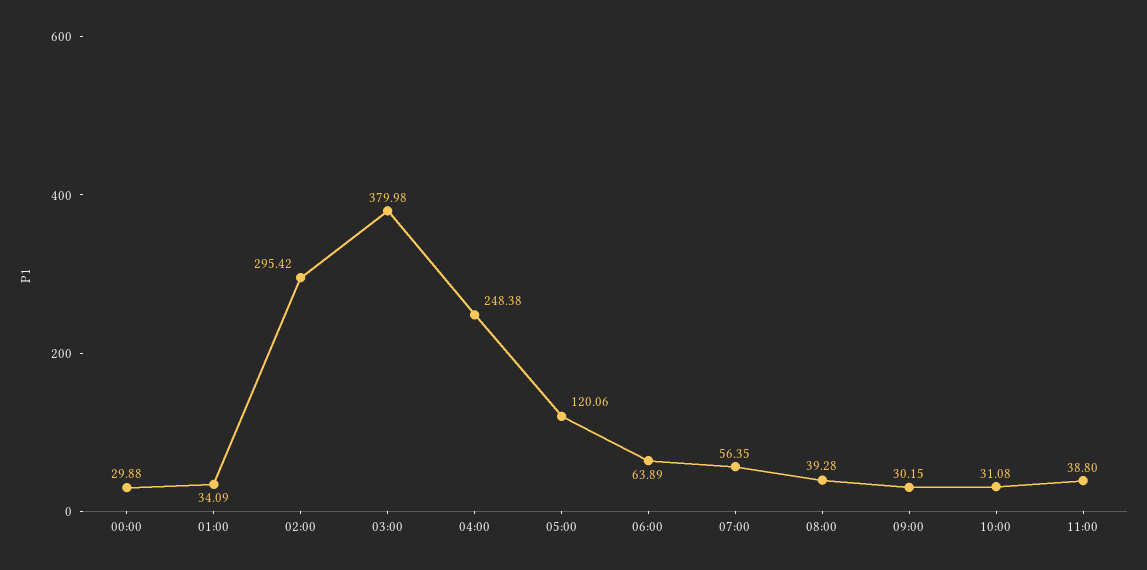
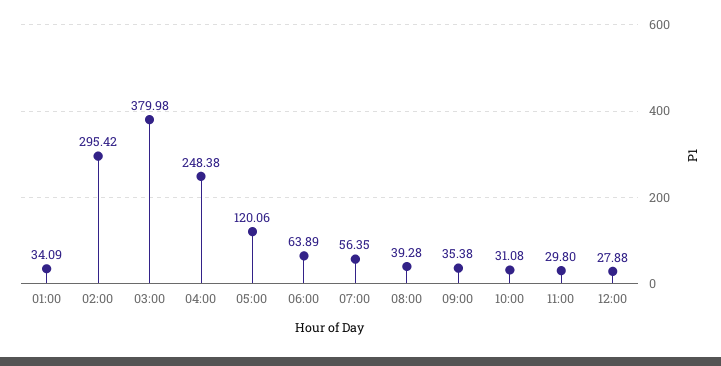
00:00: 29.88 -> none
09:00: 30.15 -> 35.38
11:00: 38.8 -> 29.8
12:00: none -> 27.88

